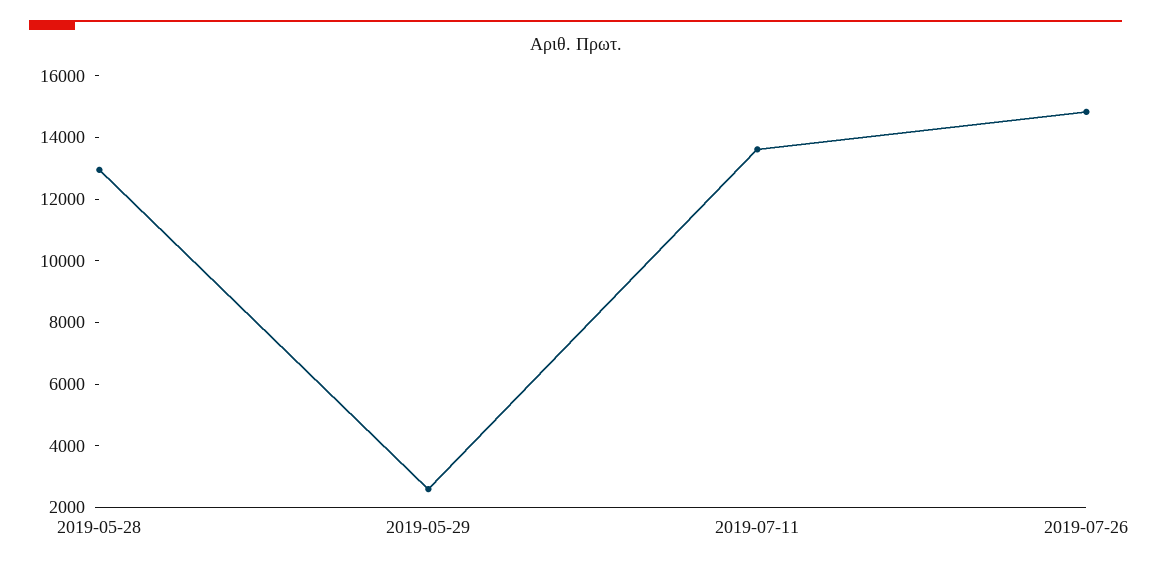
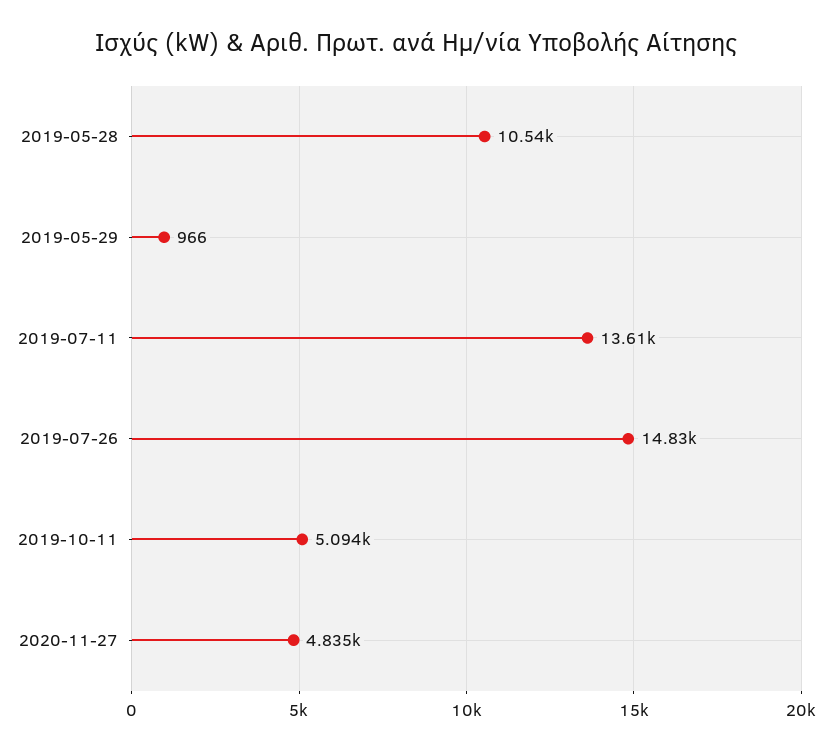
2019-05-28: 13000 -> 10540
2019-05-29: 2500 -> 966
2019-10-11: none -> 5094
2020-11-27: none -> 4835

